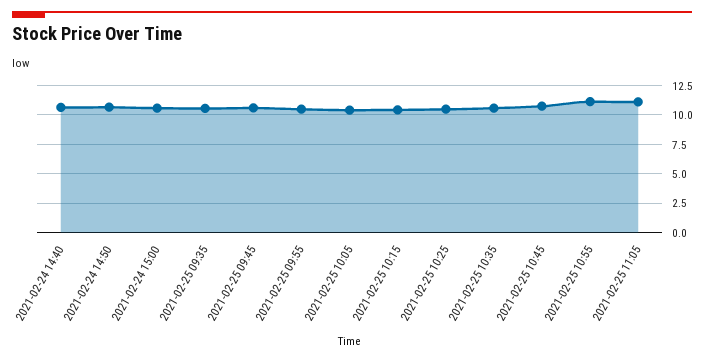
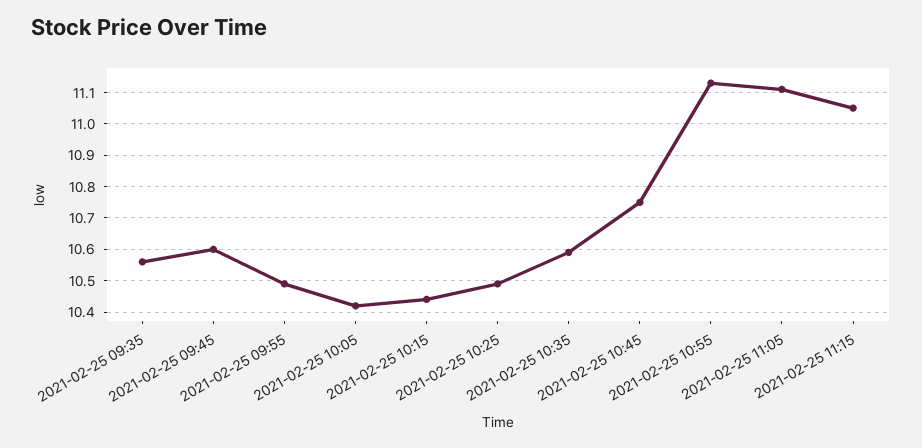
2021-02-24 14:40: 10 -> none
2021-02-24 14:50: 10 -> none
2021-02-24 15:00: 10 -> none
2021-02-25 11:15: none -> 11.05

